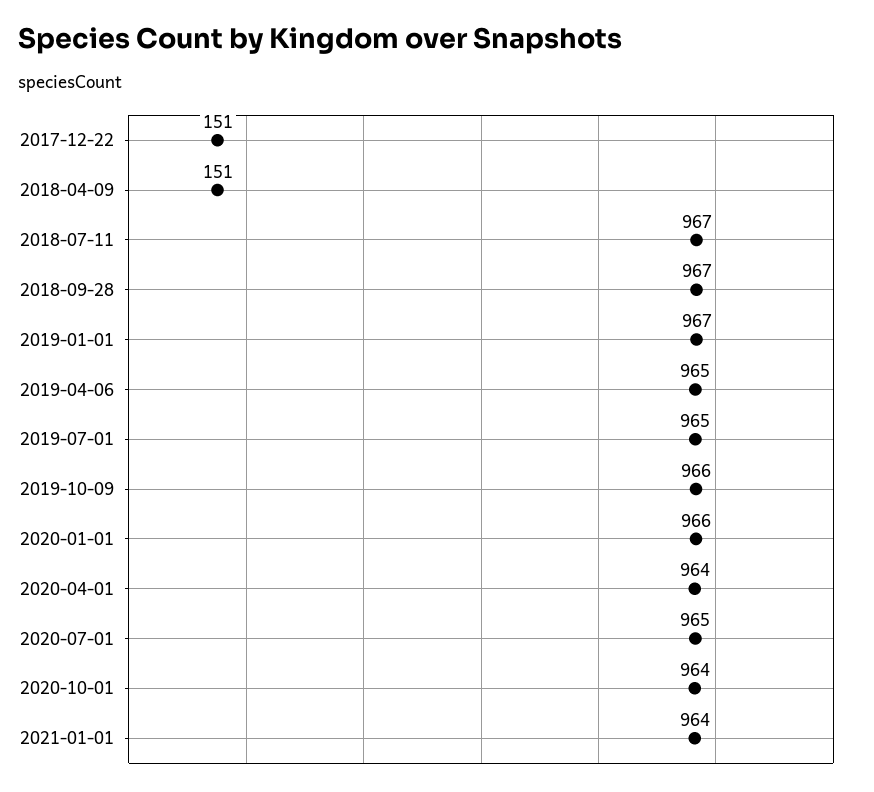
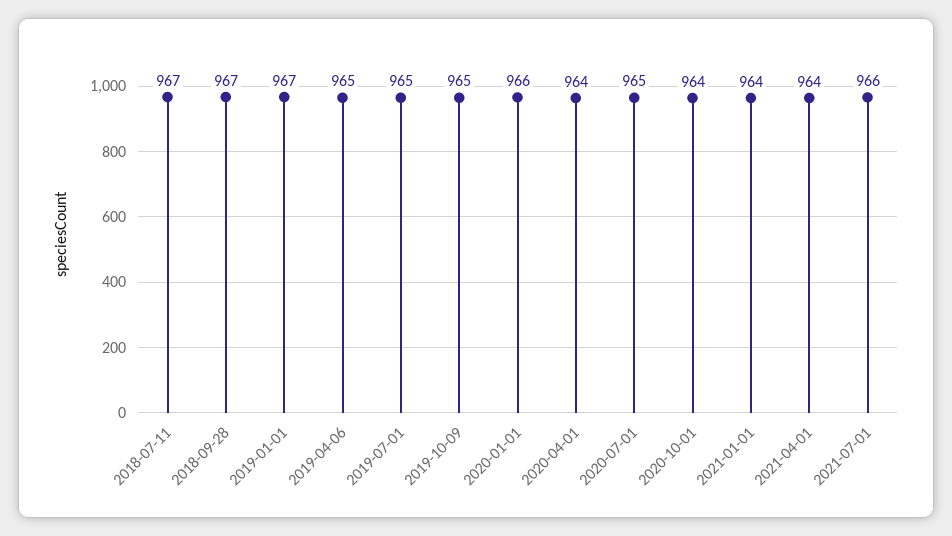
2017-12-22: 151 -> none
2018-04-09: 151 -> none
2019-10-09: 966 -> 965
2021-04-01: none -> 964
2021-07-01: none -> 966

